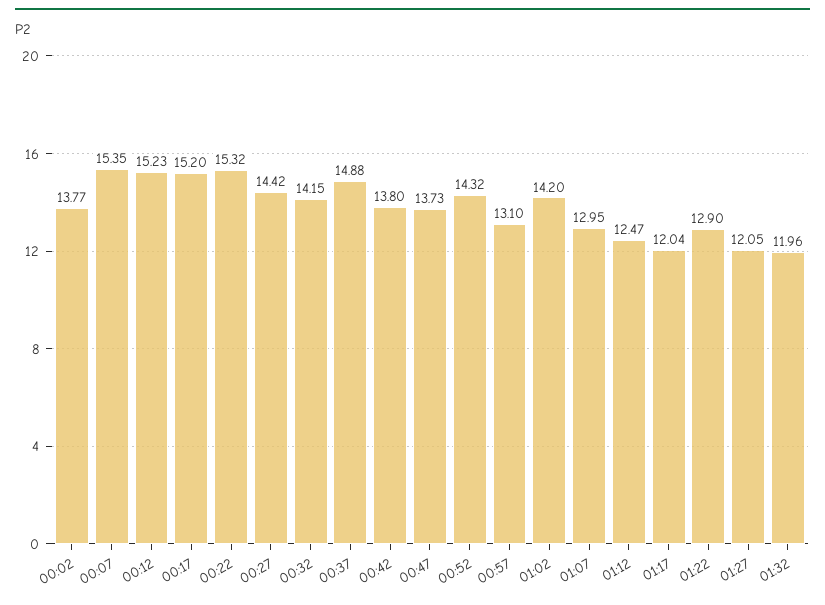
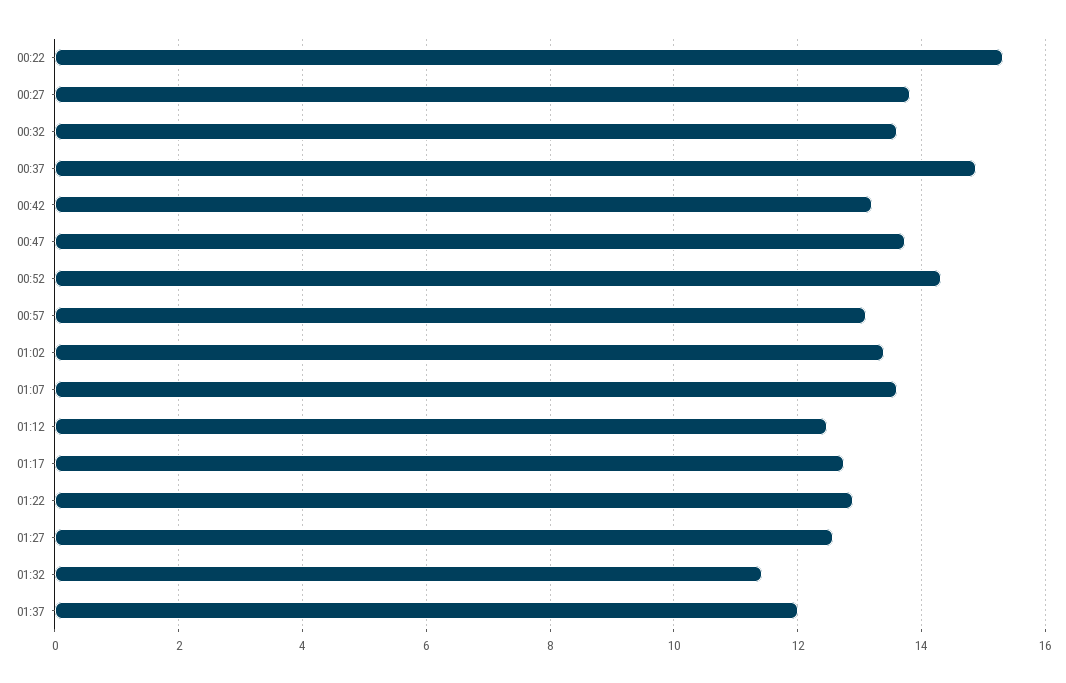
00:02: 13.77 -> none
00:07: 15.35 -> none
00:12: 15.23 -> none
00:17: 15.2 -> none
00:27: 14.42 -> 13.8
00:32: 14.15 -> 13.6
00:42: 13.8 -> 13.2
01:02: 14.2 -> 13.4
01:07: 12.95 -> 13.6
01:17: 12.04 -> 12.8
01:27: 12.05 -> 12.6
01:32: 11.96 -> 11.4
01:37: none -> 12

